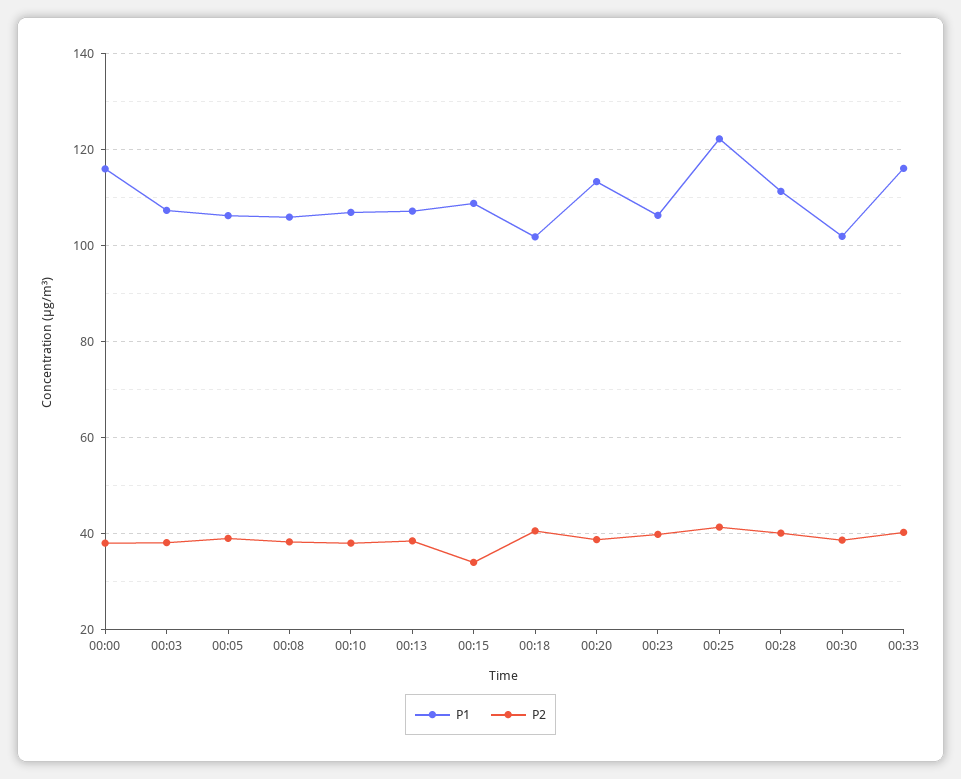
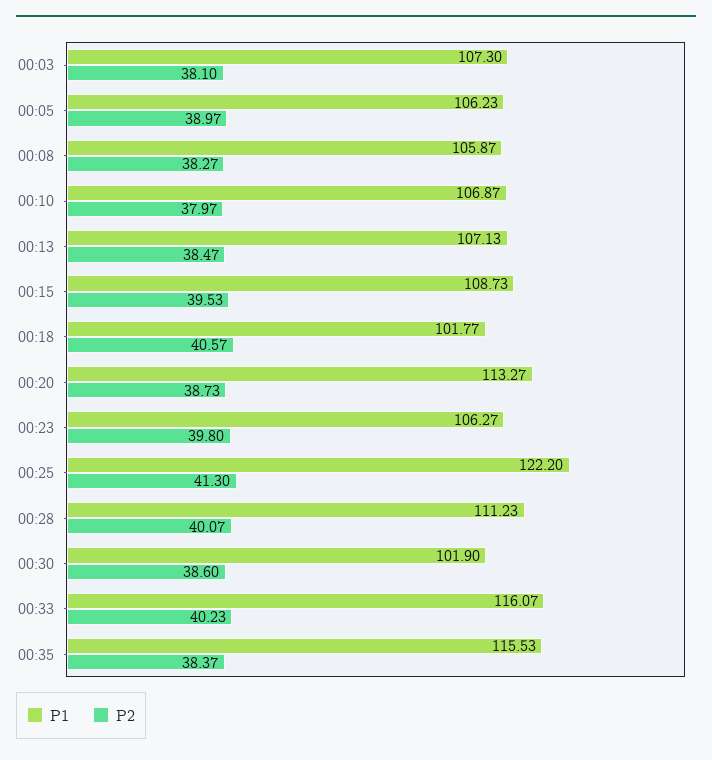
P1, 00:00: 116 -> none
P2, 00:00: 38 -> none
P2, 00:15: 34 -> 39.53
P1, 00:35: none -> 115.53
P2, 00:35: none -> 38.37

